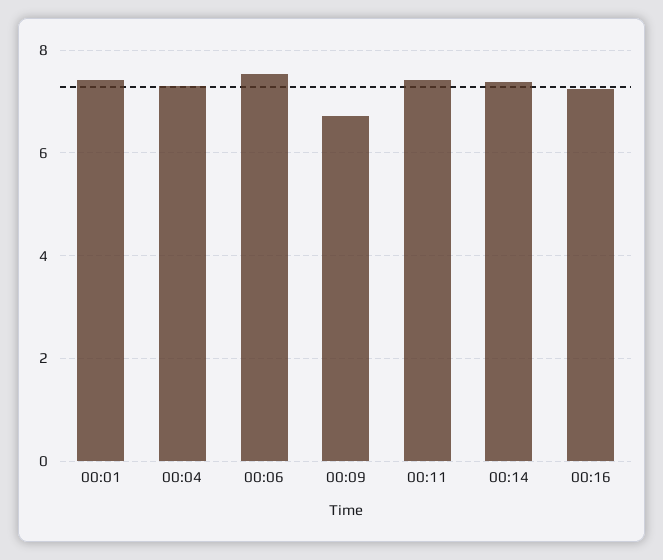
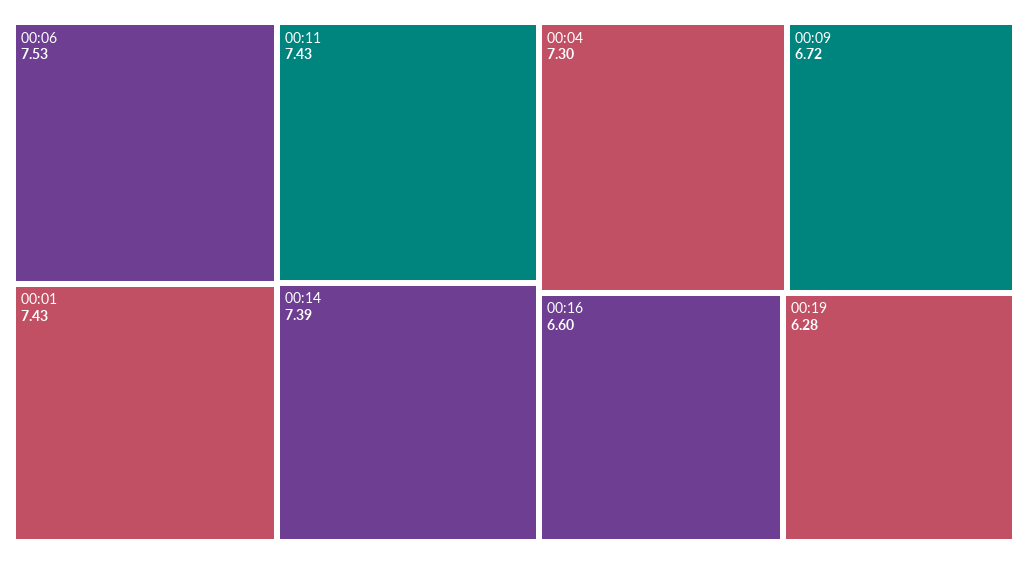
00:16: 7.2 -> 6.6
00:19: none -> 6.28

